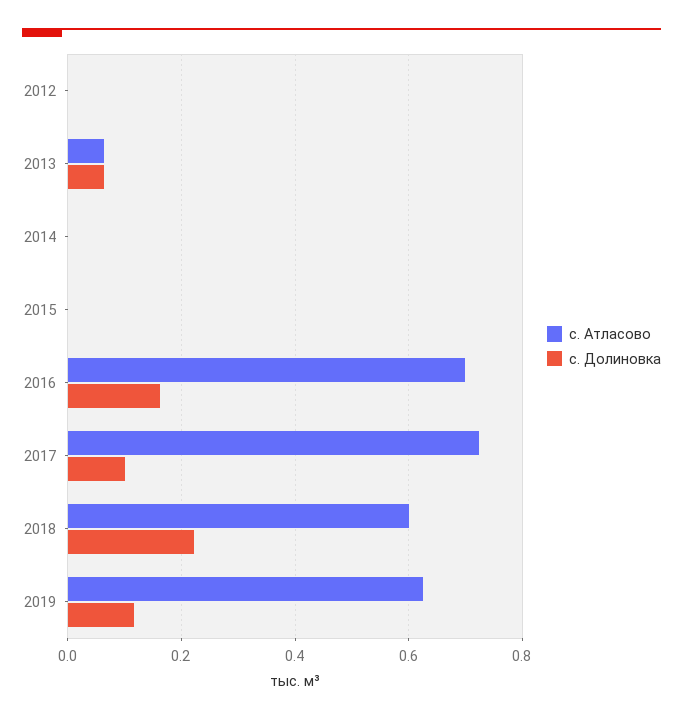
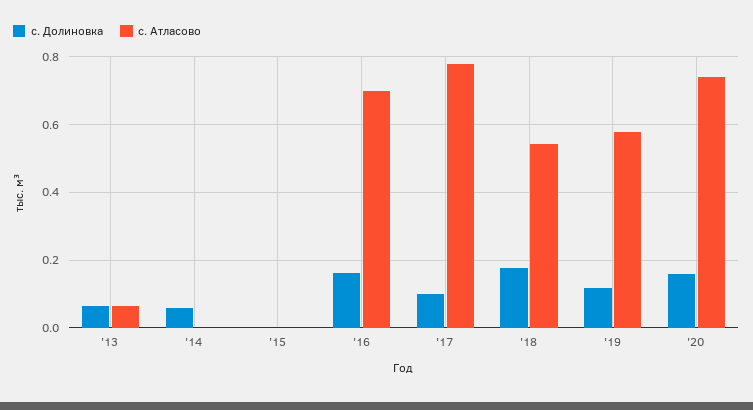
с. Атласово, 2012: 0 -> none
с. Долиновка, 2012: 0 -> none
с. Долиновка, 2014: 0 -> 0.06
с. Атласово, 2017: 0.72 -> 0.78
с. Атласово, 2018: 0.6 -> 0.54
с. Долиновка, 2018: 0.22 -> 0.18
с. Атласово, 2019: 0.62 -> 0.58
с. Долиновка, '20: none -> 0.16
с. Атласово, '20: none -> 0.74

